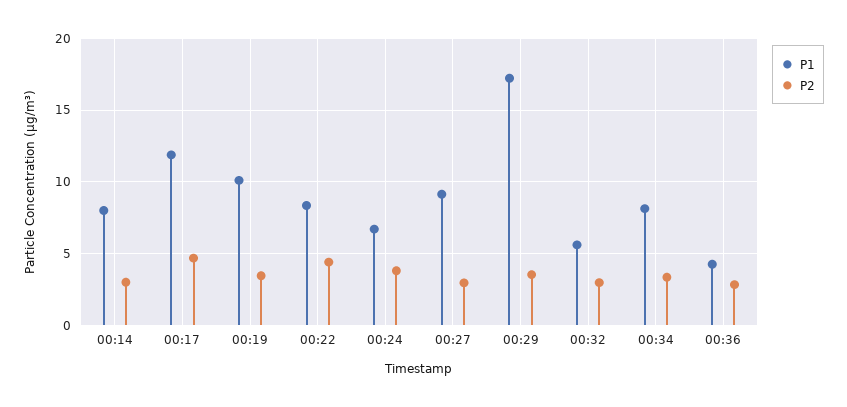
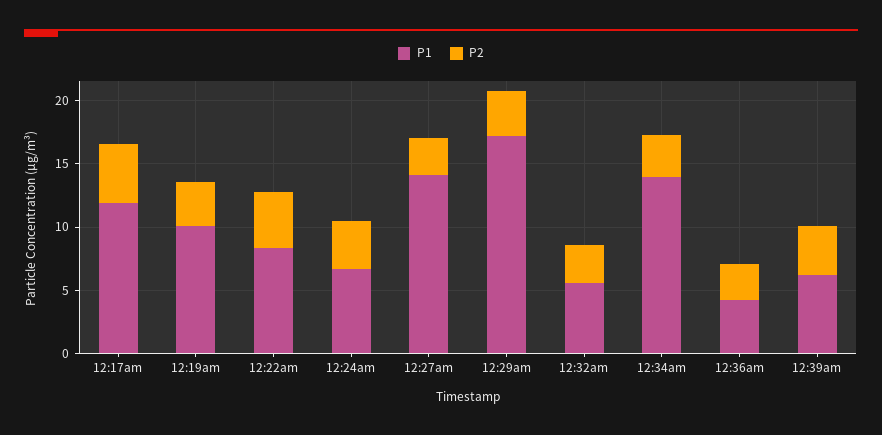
P1, 00:14: 8 -> none
P2, 00:14: 3 -> none
P1, 00:27: 9 -> 14
P1, 00:34: 8 -> 14
P1, 12:39am: none -> 6
P2, 12:39am: none -> 4

